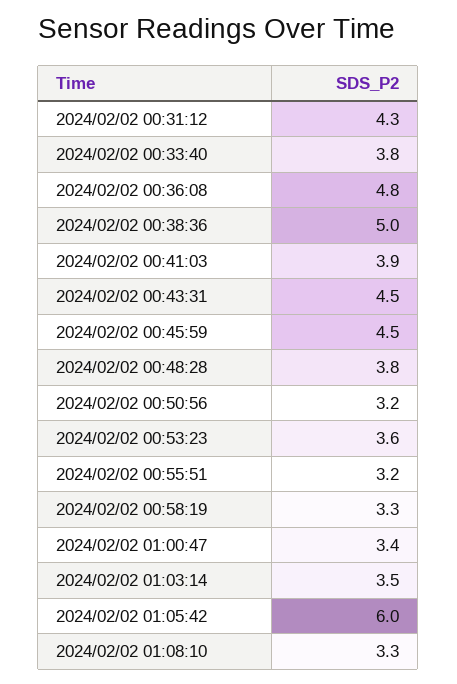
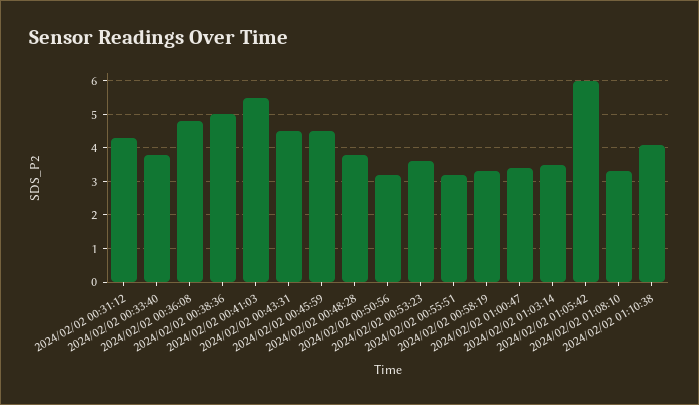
2024/02/02 00:41:03: 3.9 -> 5.5
2024/02/02 01:10:38: none -> 4

